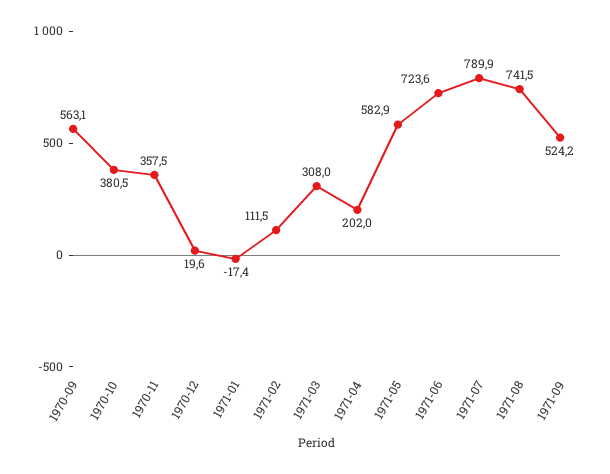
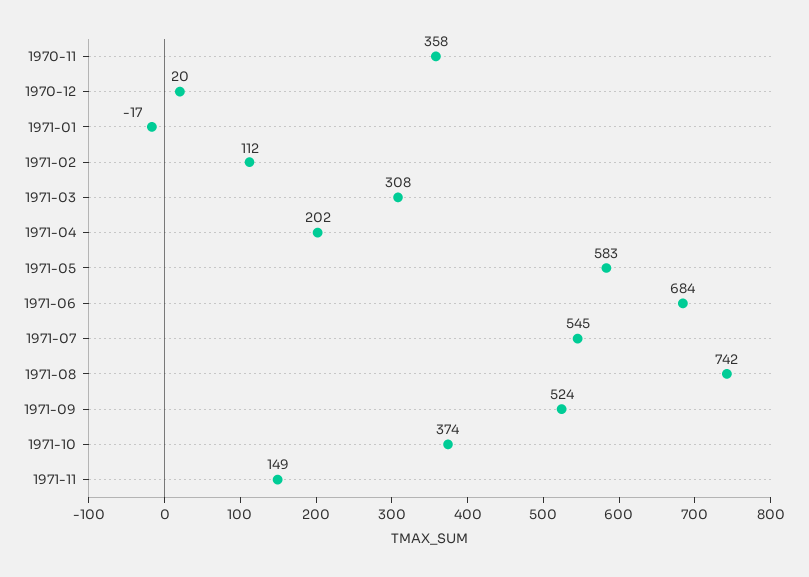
1970-09: 563.1 -> none
1970-10: 380.5 -> none
1971-06: 723.6 -> 684
1971-07: 789.9 -> 545
1971-10: none -> 374
1971-11: none -> 149

